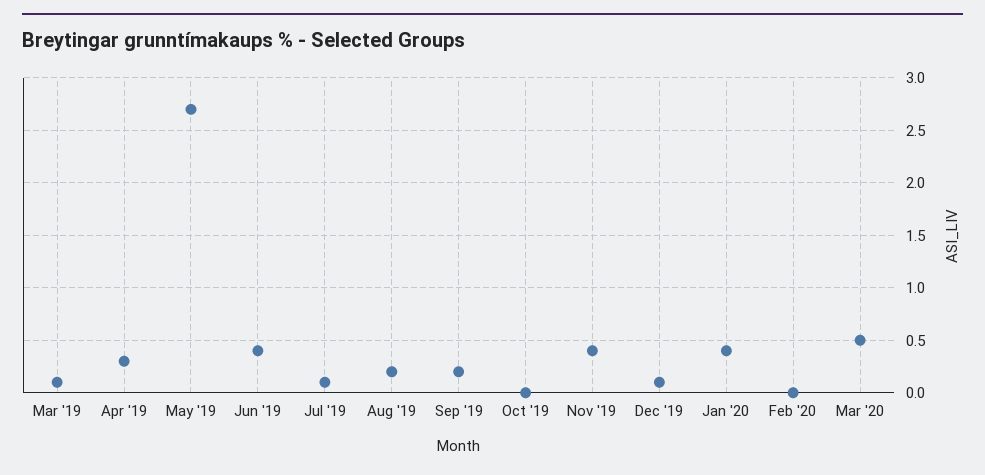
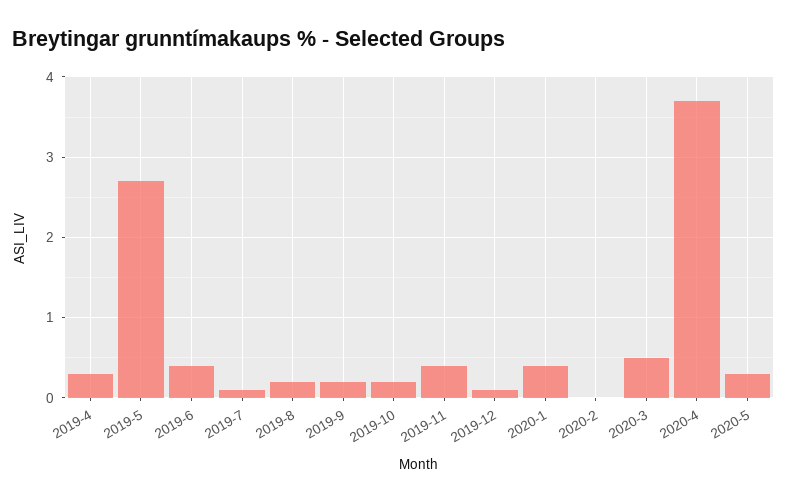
Mar '19: 0.1 -> none
Oct '19: 0 -> 0.2
2020-4: none -> 3.7
2020-5: none -> 0.3

